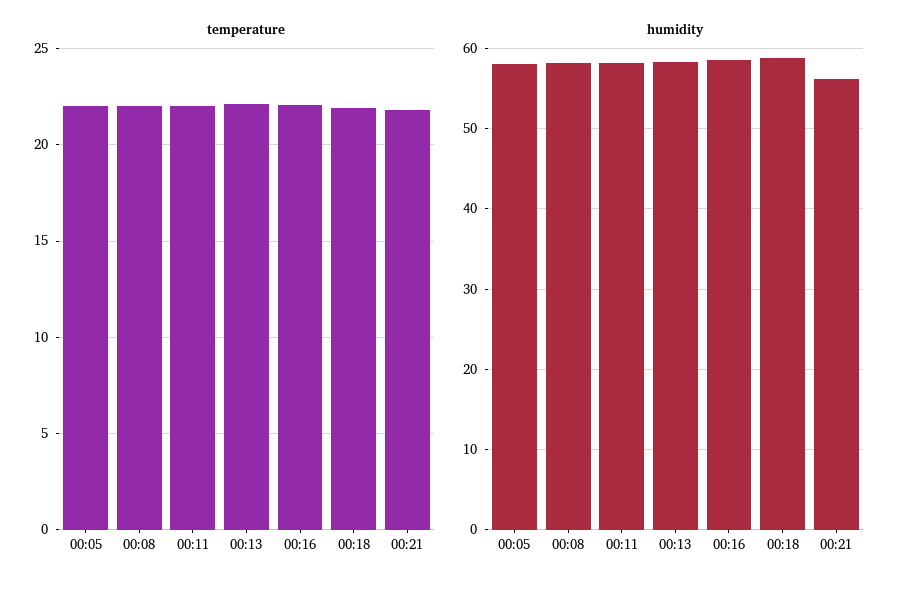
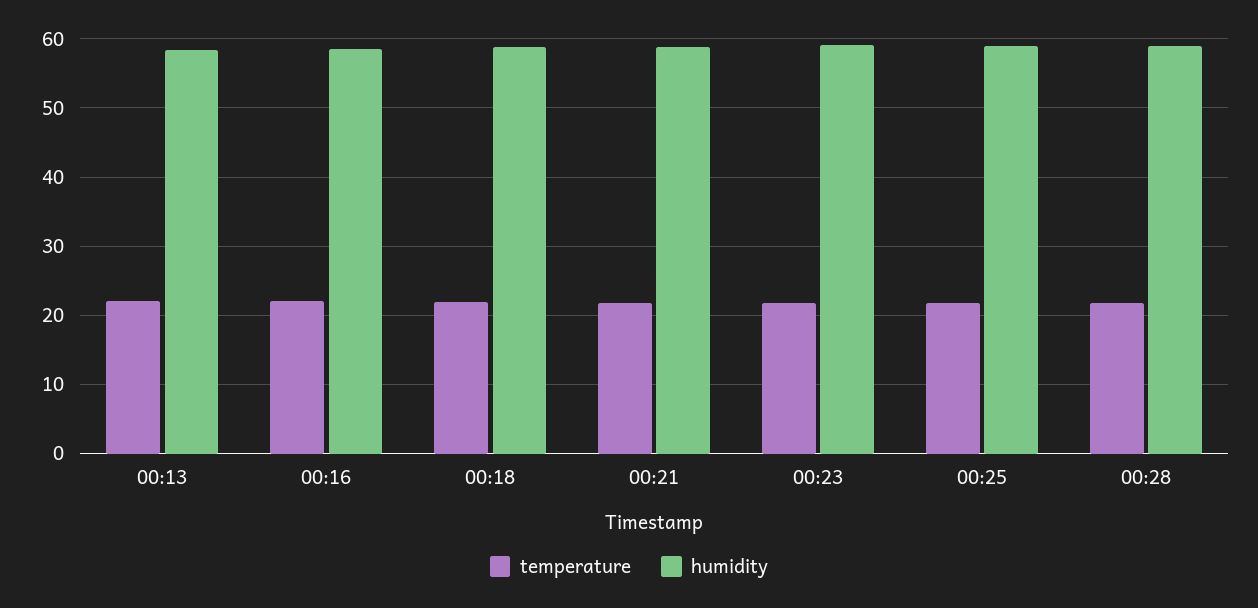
temperature, 00:05: 22 -> none
temperature, 00:08: 22 -> none
temperature, 00:11: 22 -> none
humidity, 00:05: 58 -> none
humidity, 00:08: 58 -> none
humidity, 00:11: 58 -> none
humidity, 00:21: 56 -> 59
temperature, 00:23: none -> 22
humidity, 00:23: none -> 59
temperature, 00:25: none -> 22
humidity, 00:25: none -> 59
temperature, 00:28: none -> 22
humidity, 00:28: none -> 59

